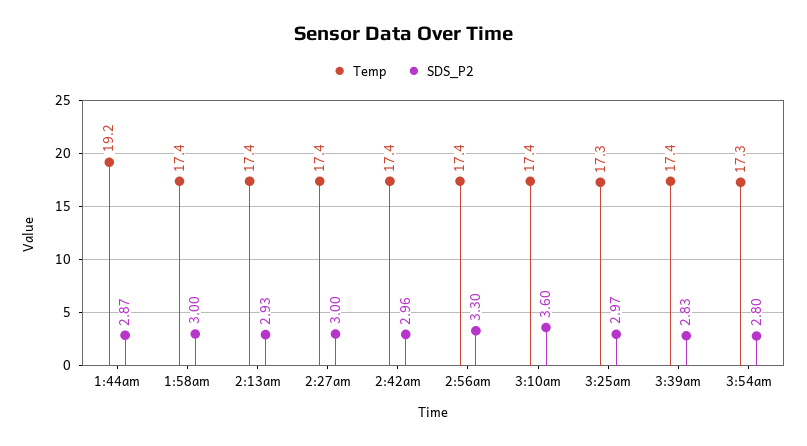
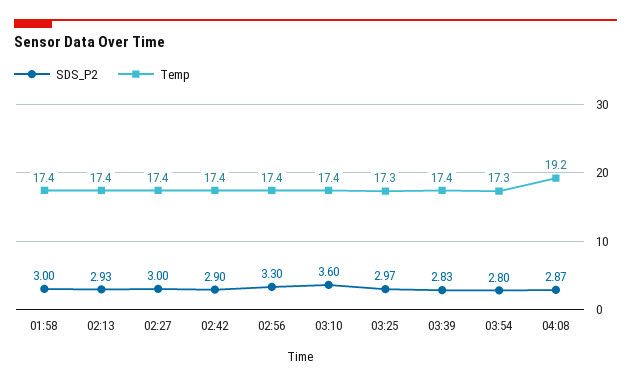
Temp, 1:44am: 19.2 -> none
SDS_P2, 1:44am: 2.87 -> none
SDS_P2, 2:42am: 2.96 -> 2.9
SDS_P2, 04:08: none -> 2.87
Temp, 04:08: none -> 19.2

